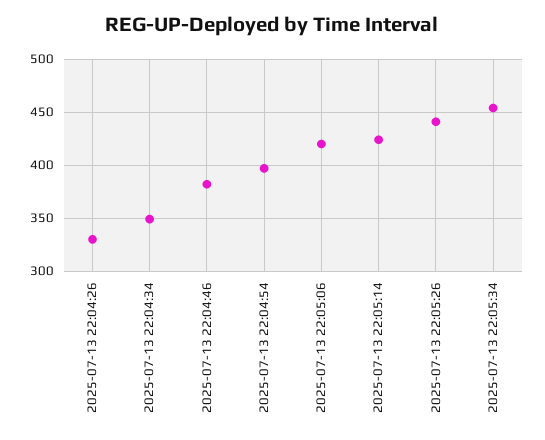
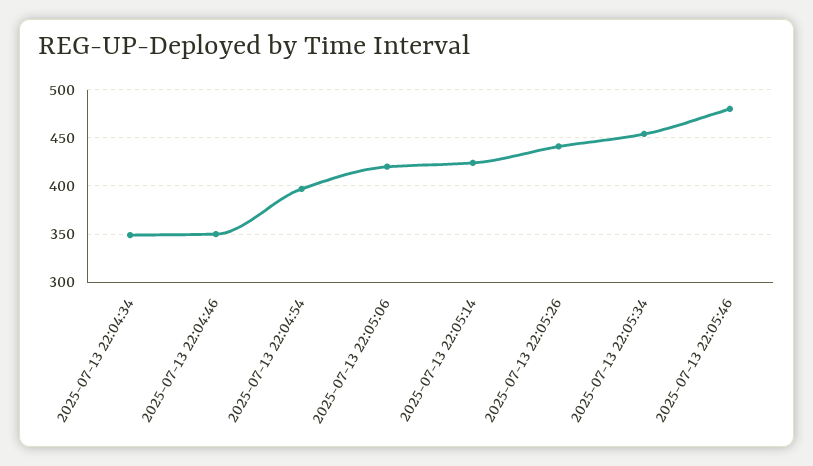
2025-07-13 22:04:26: 330 -> none
2025-07-13 22:04:46: 380 -> 350
2025-07-13 22:05:46: none -> 480

